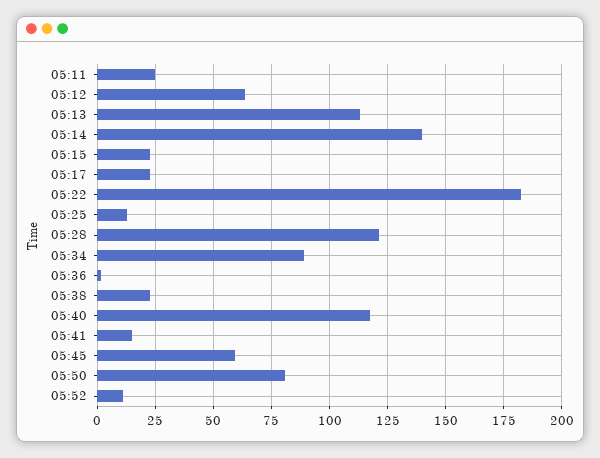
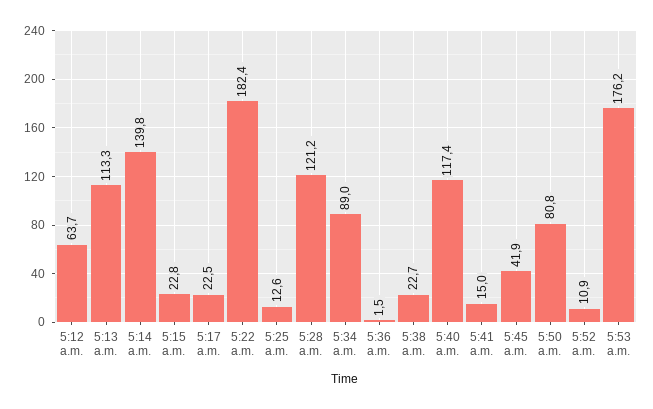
05:11: 25 -> none
05:45: 60 -> 41.9
5:53 a.m.: none -> 176.2

